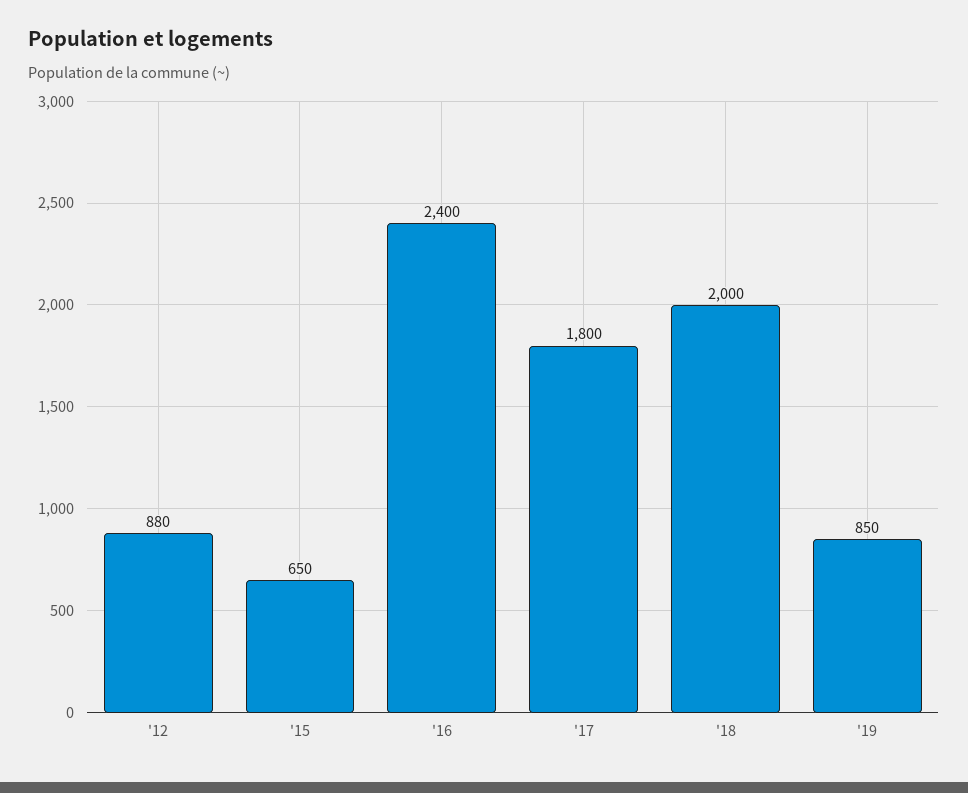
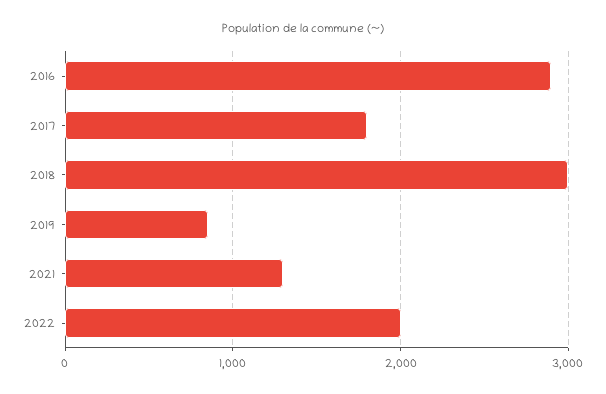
'12: 880 -> none
'15: 650 -> none
'16: 2400 -> 2900
'18: 2000 -> 3000
2021: none -> 1300
2022: none -> 2000

